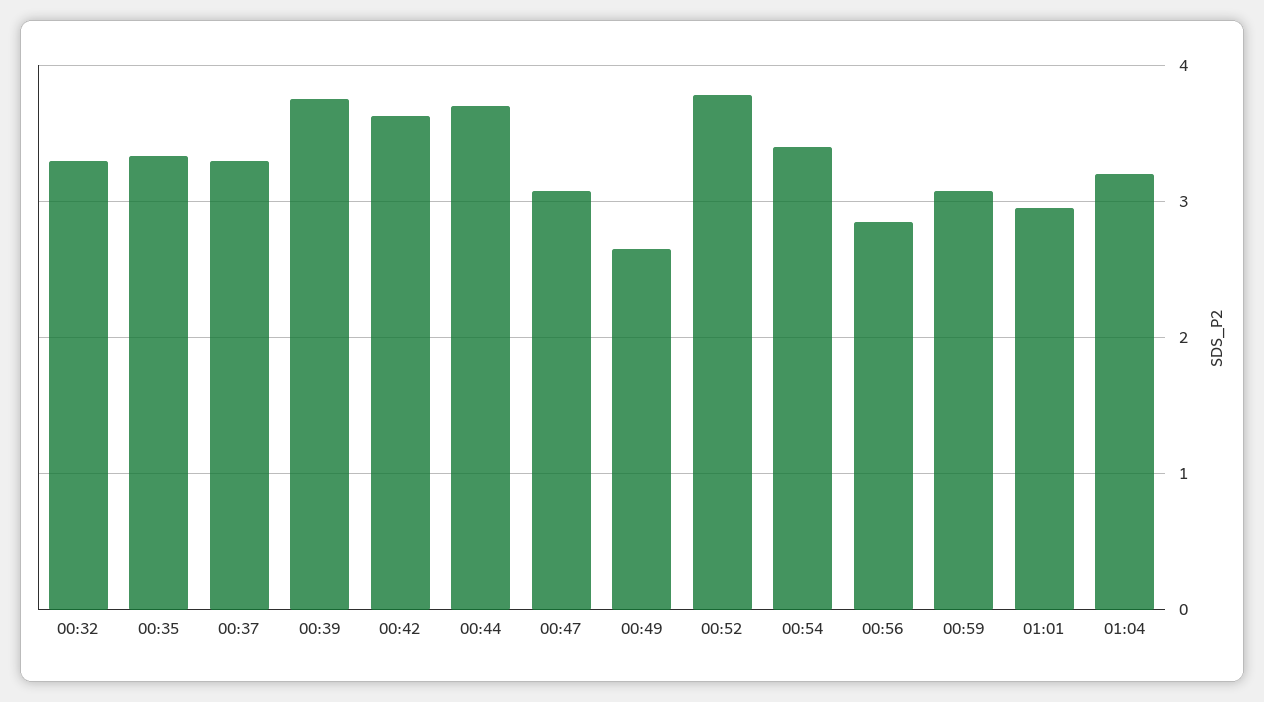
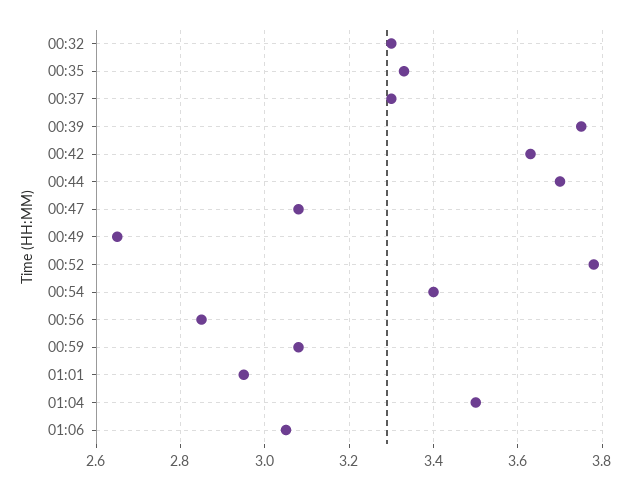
01:04: 3.2 -> 3.5
01:06: none -> 3.05

